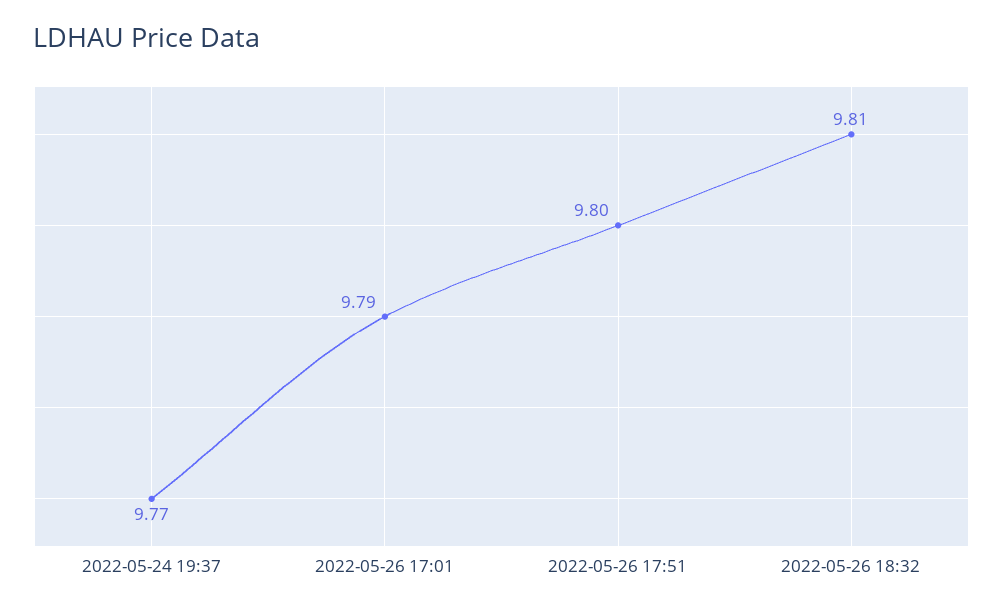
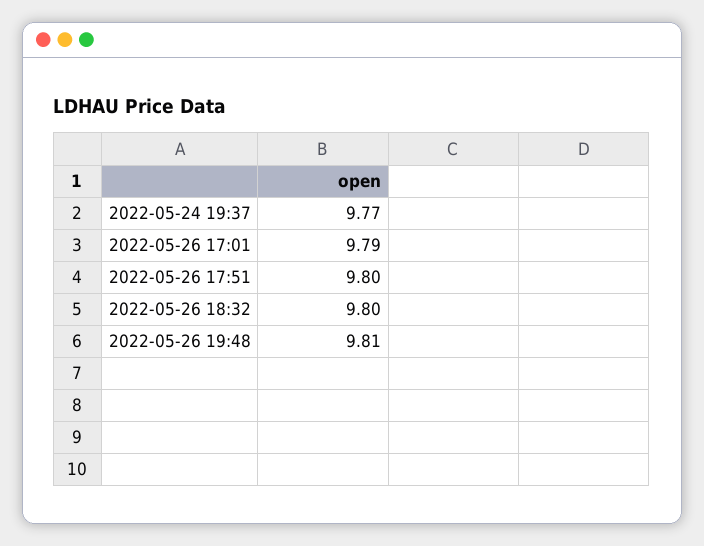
2022-05-26 18:32: 9.81 -> 9.8
2022-05-26 19:48: none -> 9.81

